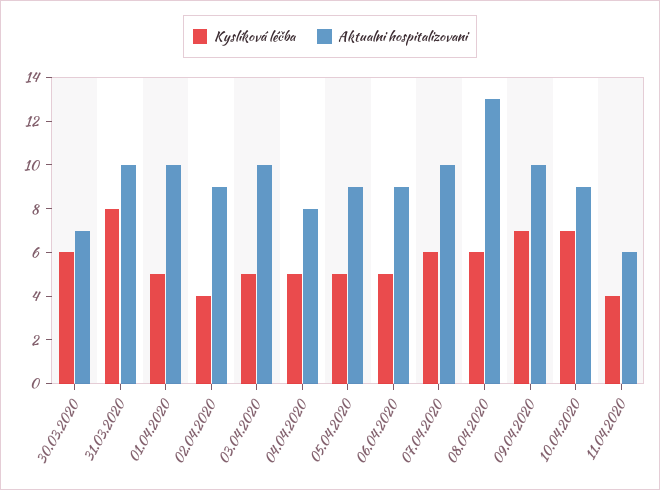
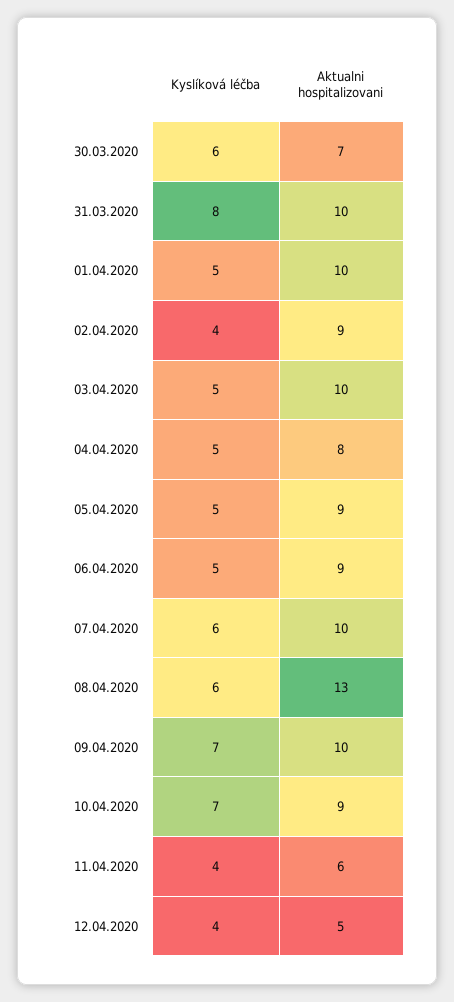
Kyslíková léčba, 12.04.2020: none -> 4
Aktualni hospitalizovani, 12.04.2020: none -> 5

